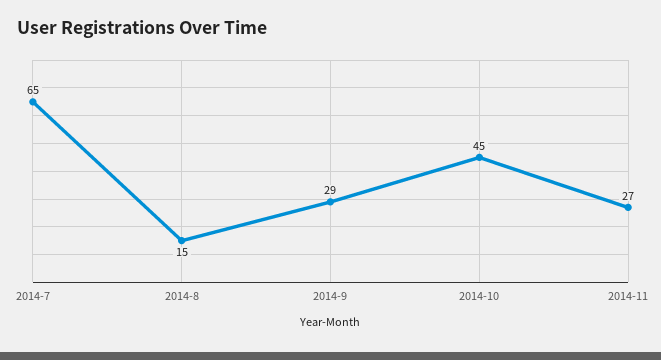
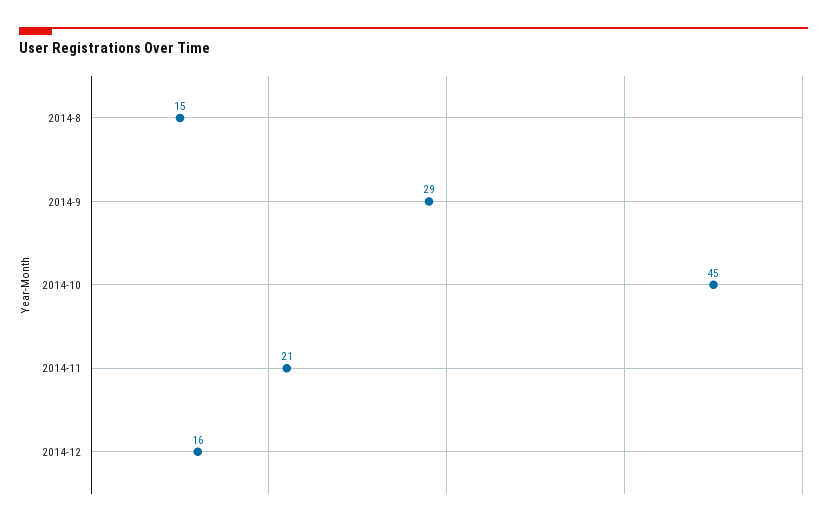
2014-7: 65 -> none
2014-11: 27 -> 21
2014-12: none -> 16

